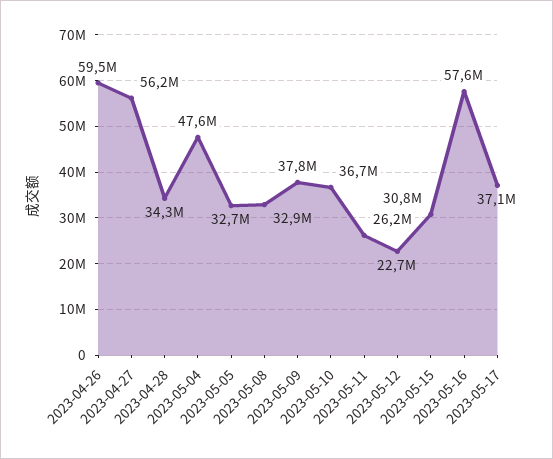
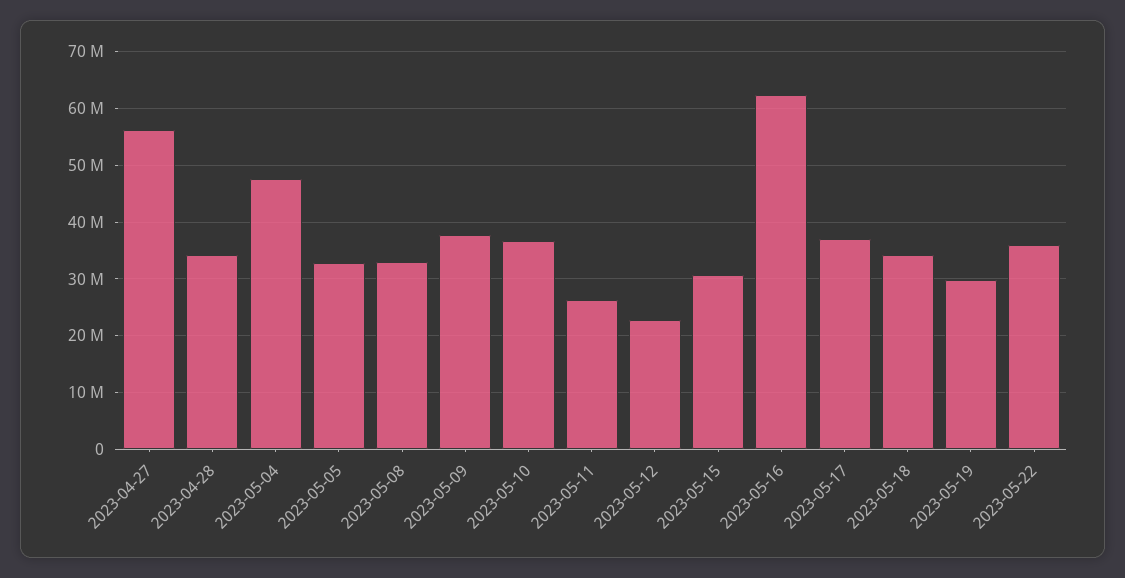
2023-04-26: 59500000 -> none
2023-05-16: 57600000 -> 62000000
2023-05-18: none -> 34000000
2023-05-19: none -> 30000000
2023-05-22: none -> 36000000

